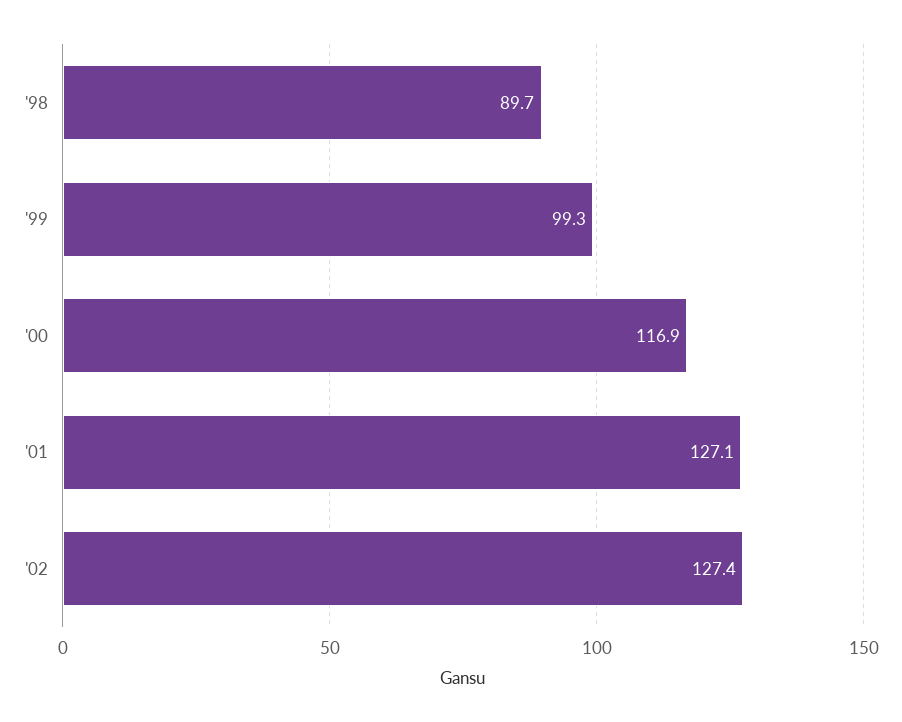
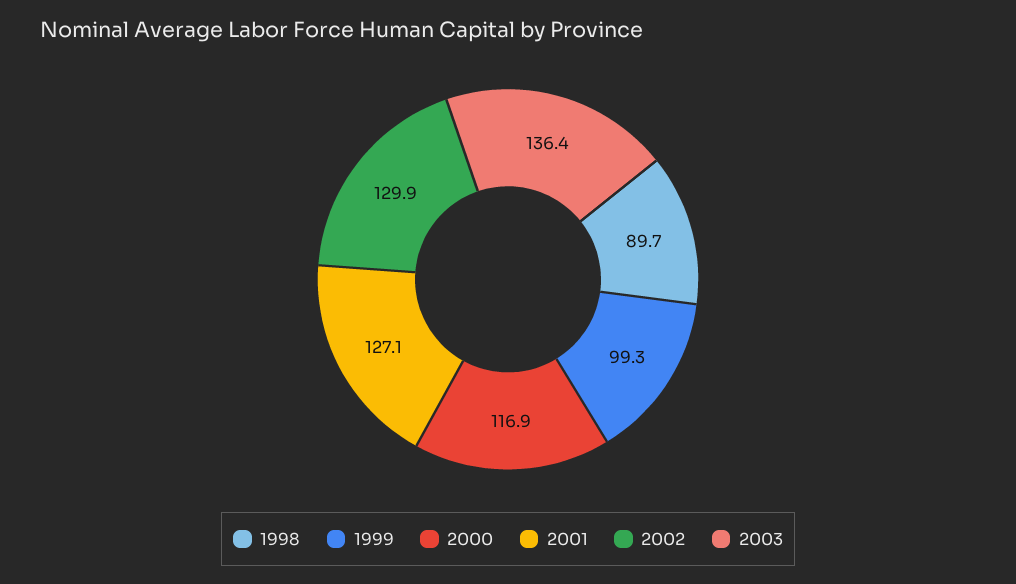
'02: 127.4 -> 129.9
2003: none -> 136.4

